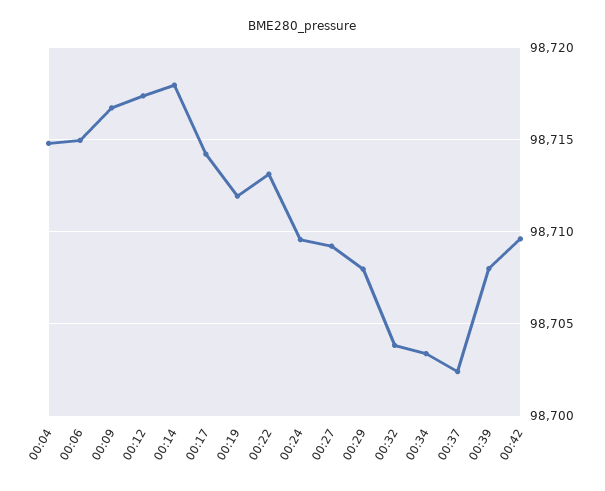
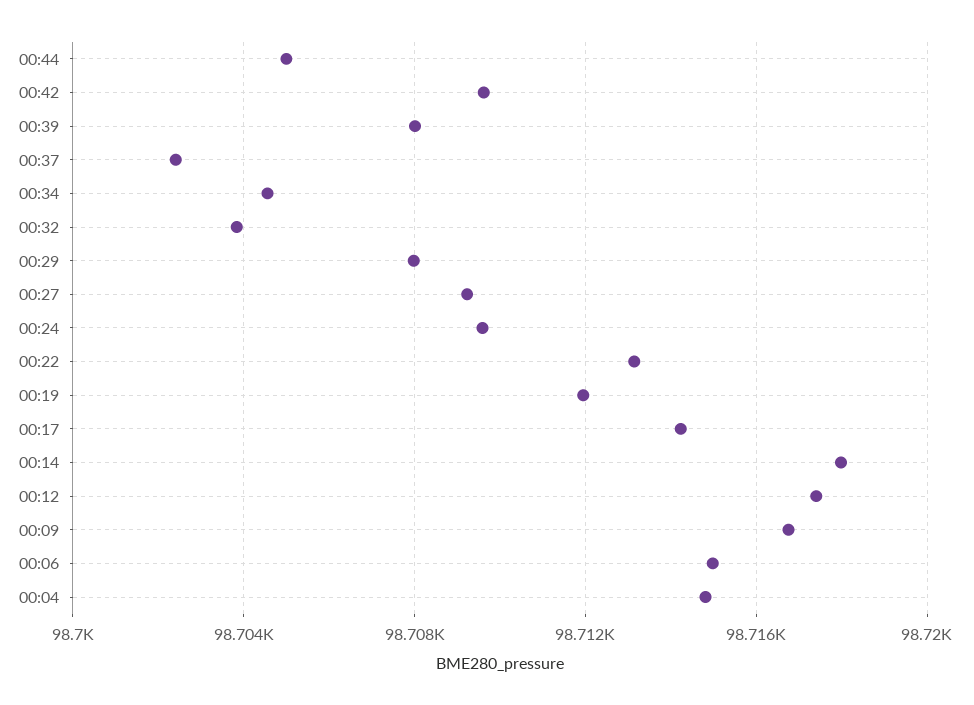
00:34: 98703.5 -> 98704.5
00:44: none -> 98705

